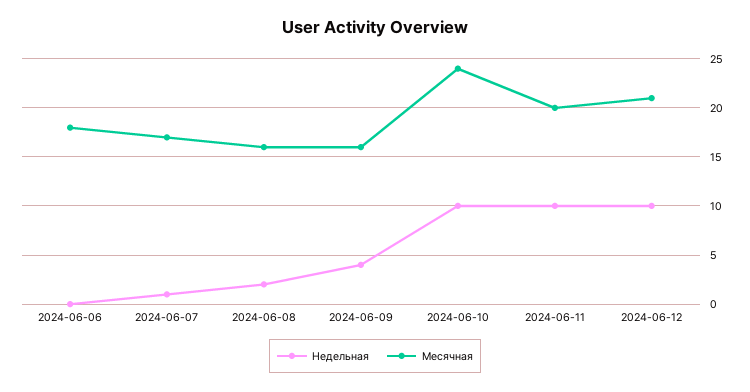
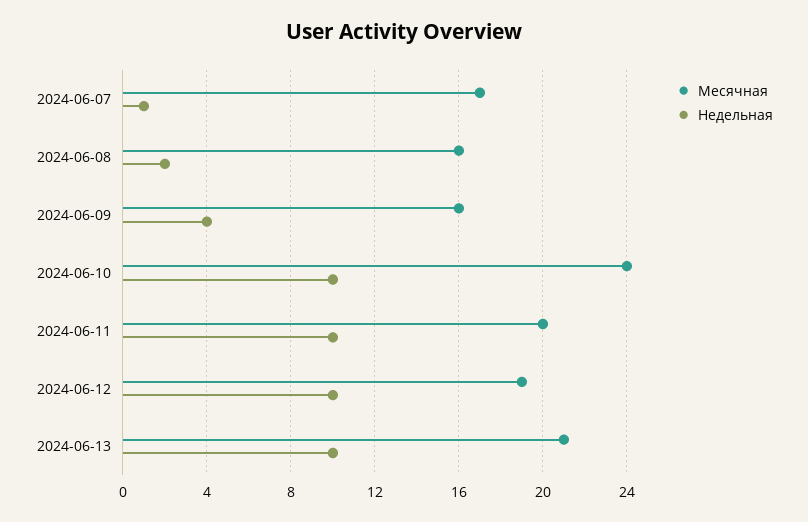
Недельная, 2024-06-06: 0 -> none
Месячная, 2024-06-06: 18 -> none
Месячная, 2024-06-12: 21 -> 19
Месячная, 2024-06-13: none -> 21
Недельная, 2024-06-13: none -> 10

